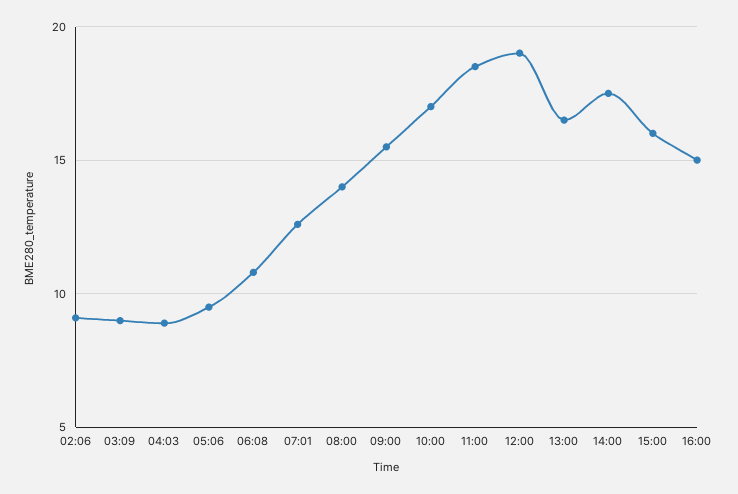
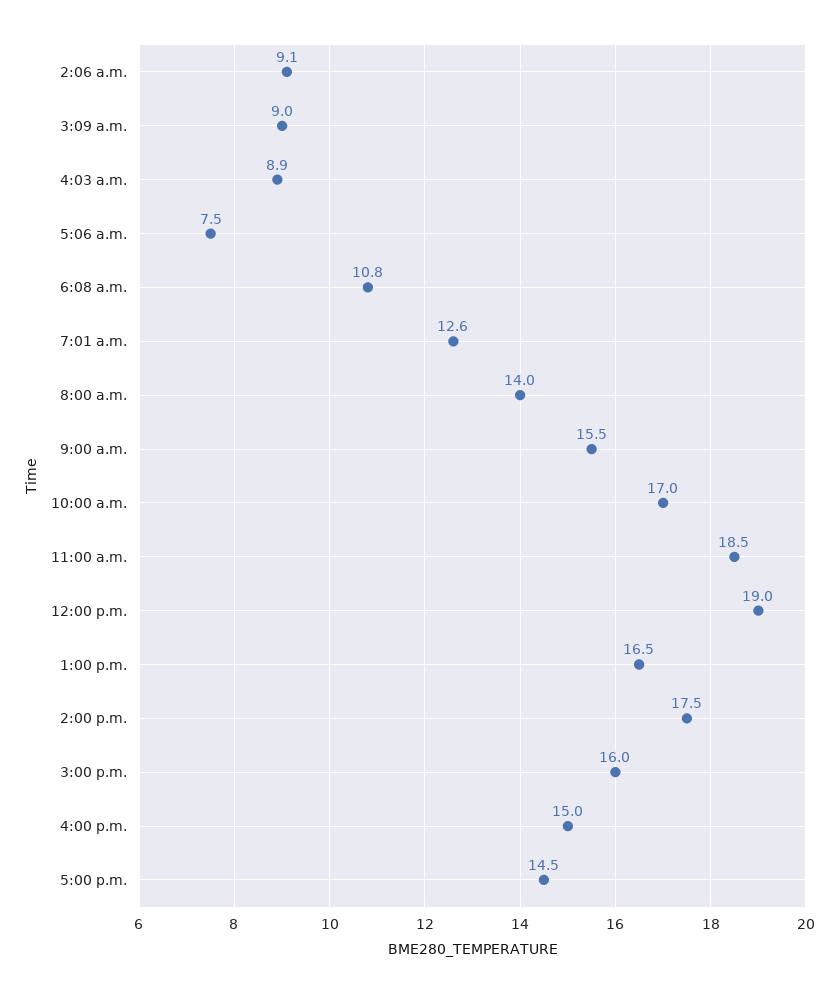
05:06: 9.5 -> 7.5
5:00 p.m.: none -> 14.5

